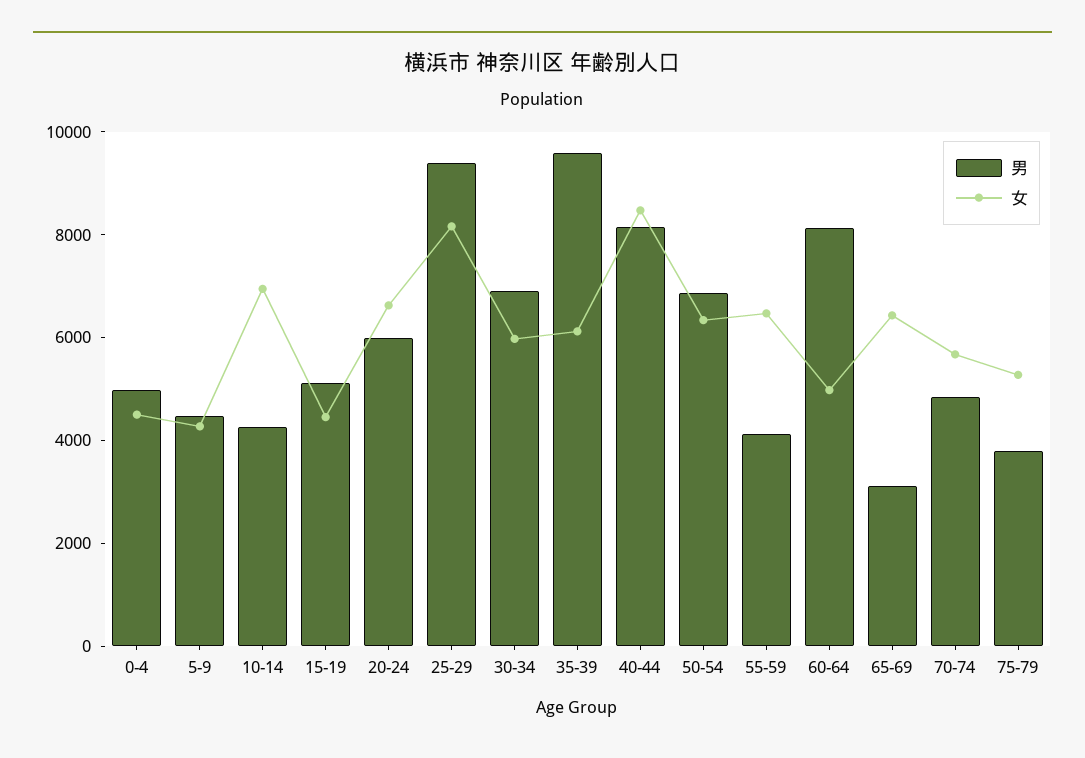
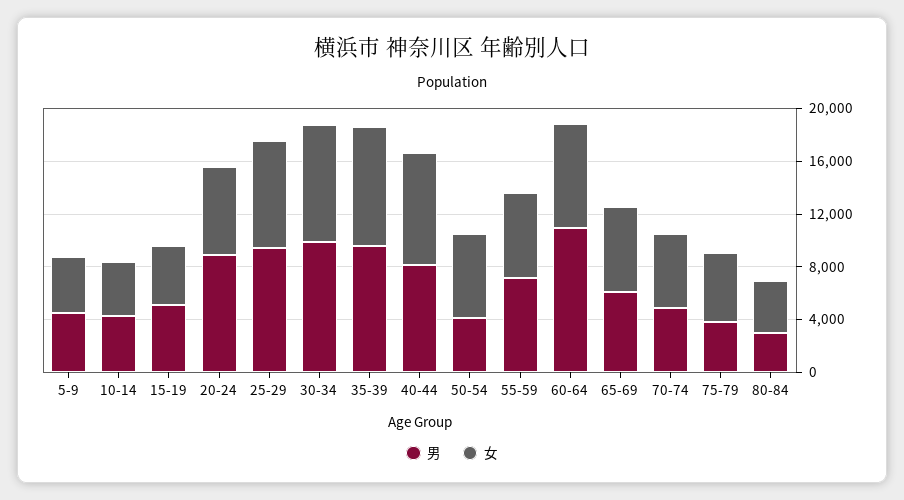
男, 0-4: 5000 -> none
女, 0-4: 4500 -> none
女, 10-14: 7000 -> 4000
男, 20-24: 6000 -> 9000
男, 30-34: 7000 -> 10000
女, 30-34: 6000 -> 9000
女, 35-39: 6000 -> 9000
男, 50-54: 7000 -> 4000
男, 55-59: 4000 -> 7000
男, 60-64: 8000 -> 11000
女, 60-64: 5000 -> 8000
男, 65-69: 3000 -> 6000
男, 80-84: none -> 3000
女, 80-84: none -> 4000

